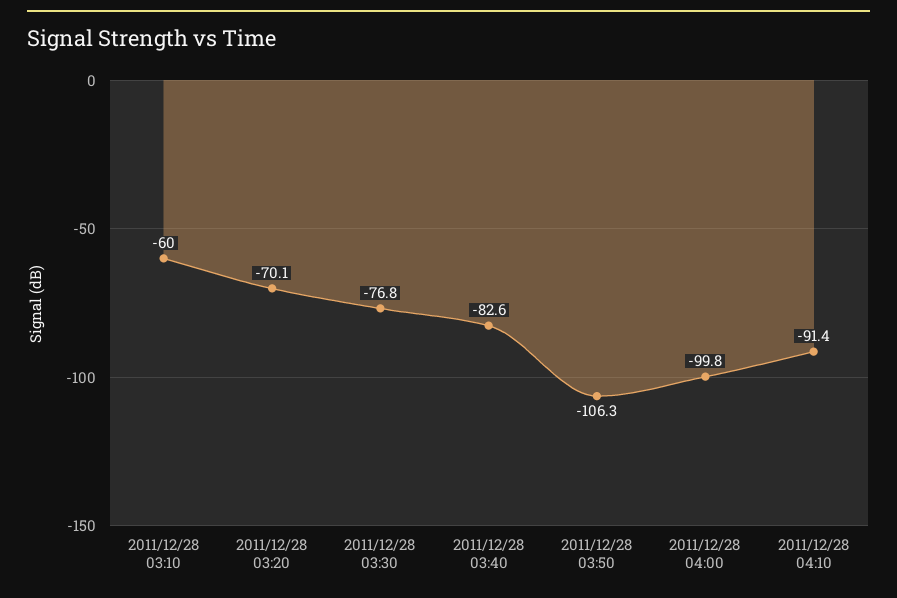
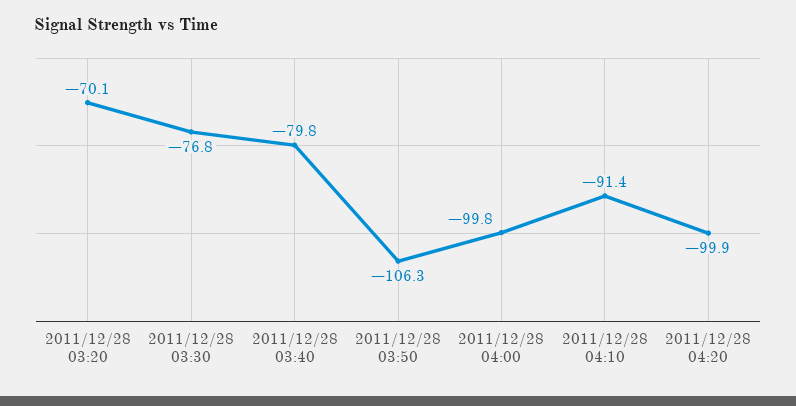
2011/12/28 03:10: -60 -> none
2011/12/28 03:40: -82.6 -> -79.8
2011/12/28 04:20: none -> -99.9

